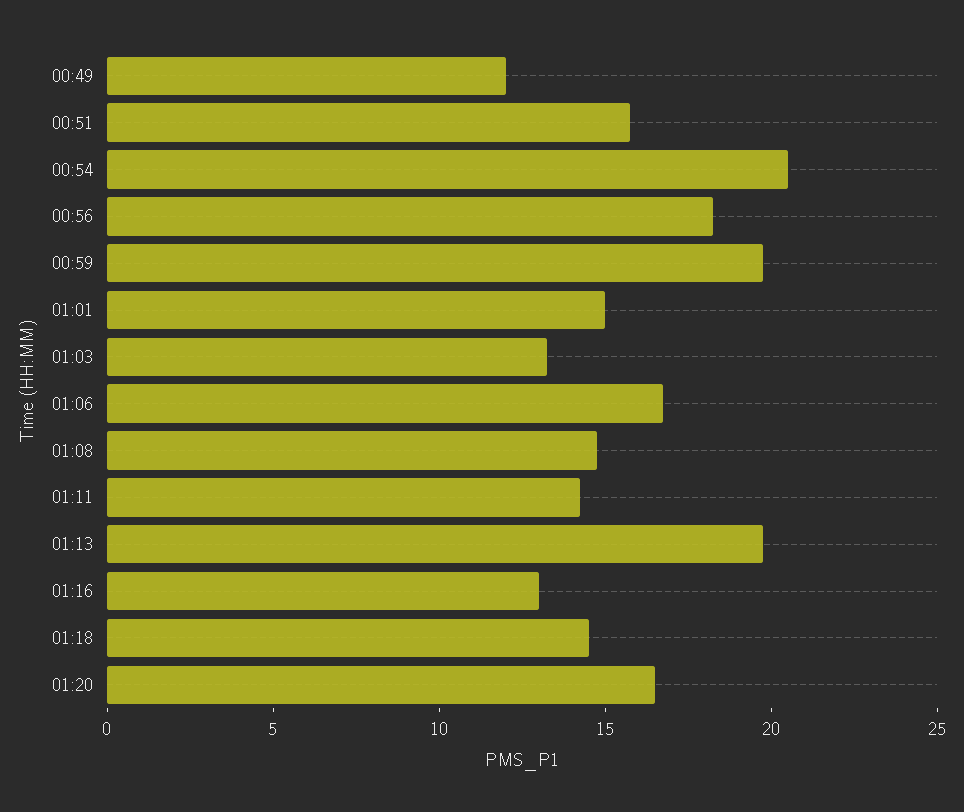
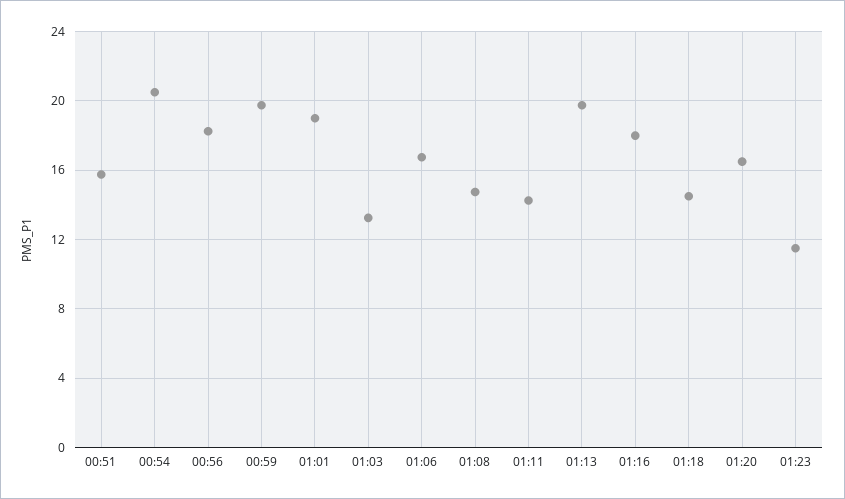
00:49: 12 -> none
01:01: 15 -> 19
01:16: 13 -> 18
01:23: none -> 11.5

